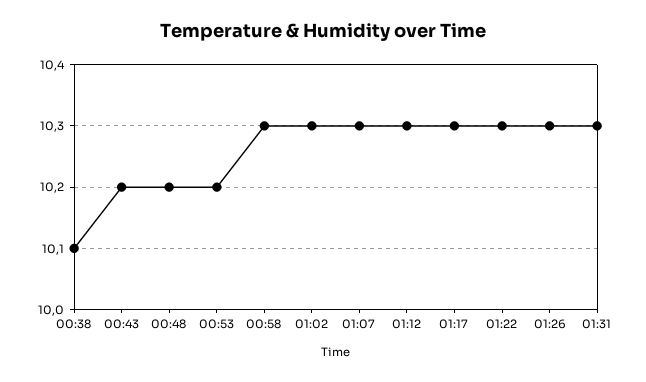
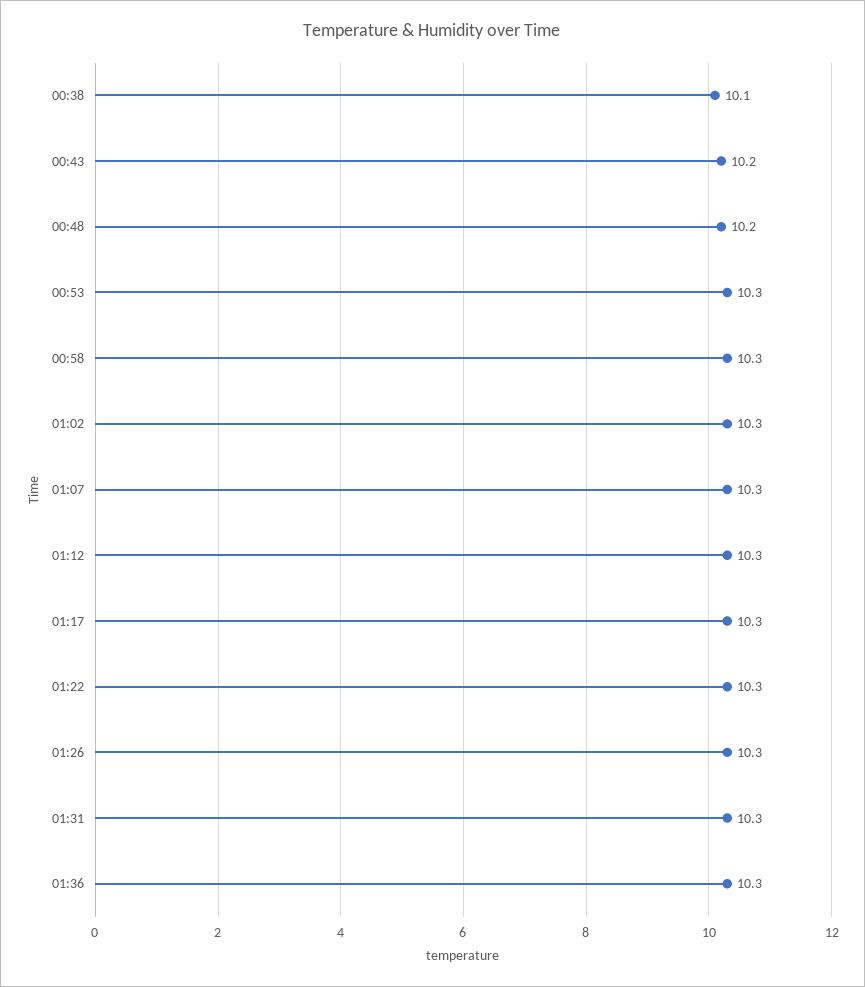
00:53: 10.2 -> 10.3
01:36: none -> 10.3

